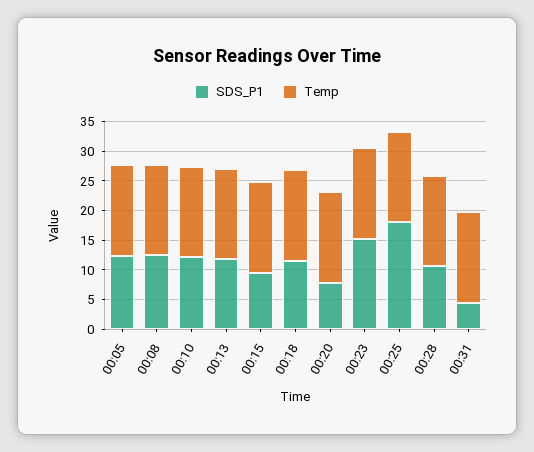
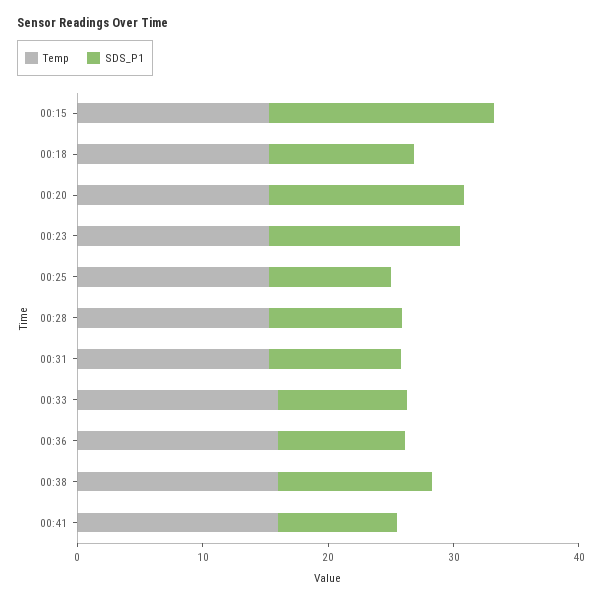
SDS_P1, 00:05: 12.5 -> none
Temp, 00:05: 15 -> none
SDS_P1, 00:08: 12.5 -> none
Temp, 00:08: 15 -> none
SDS_P1, 00:10: 12.5 -> none
Temp, 00:10: 15 -> none
SDS_P1, 00:13: 12.5 -> none
Temp, 00:13: 15 -> none
SDS_P1, 00:15: 10 -> 18
SDS_P1, 00:20: 7.5 -> 16
SDS_P1, 00:25: 17.5 -> 10
SDS_P1, 00:31: 5 -> 10
Temp, 00:33: none -> 16
SDS_P1, 00:33: none -> 10
Temp, 00:36: none -> 16
SDS_P1, 00:36: none -> 10
Temp, 00:38: none -> 16
SDS_P1, 00:38: none -> 12
Temp, 00:41: none -> 16
SDS_P1, 00:41: none -> 10

